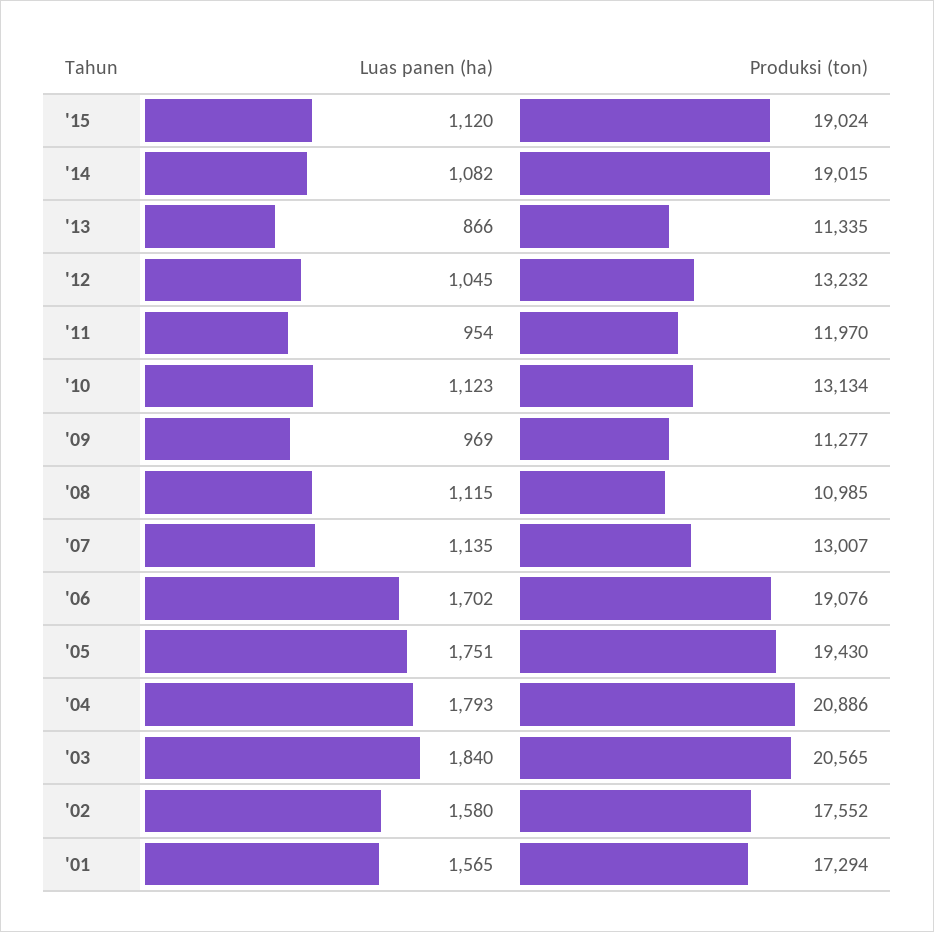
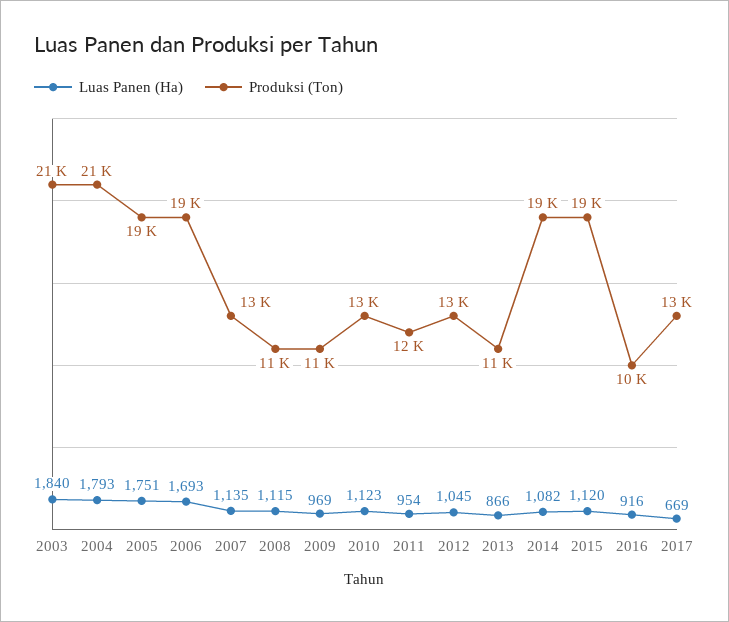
Luas panen (ha), '06: 1702 -> 1693
Luas panen (ha), '02: 1580 -> none
Produksi (ton), '02: 17552 -> none
Luas panen (ha), '01: 1565 -> none
Produksi (ton), '01: 17294 -> none
Luas panen (ha), 2016: none -> 916
Produksi (ton), 2016: none -> 10000
Luas panen (ha), 2017: none -> 669
Produksi (ton), 2017: none -> 13000

